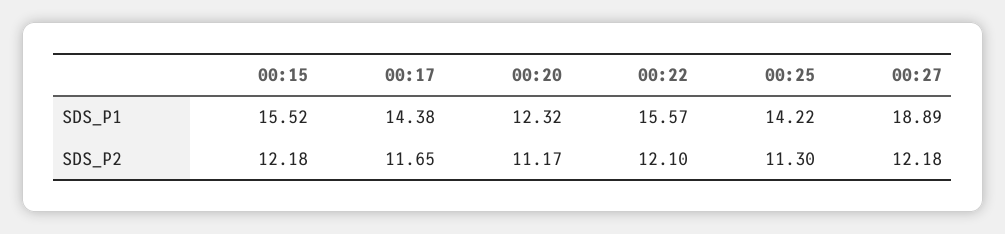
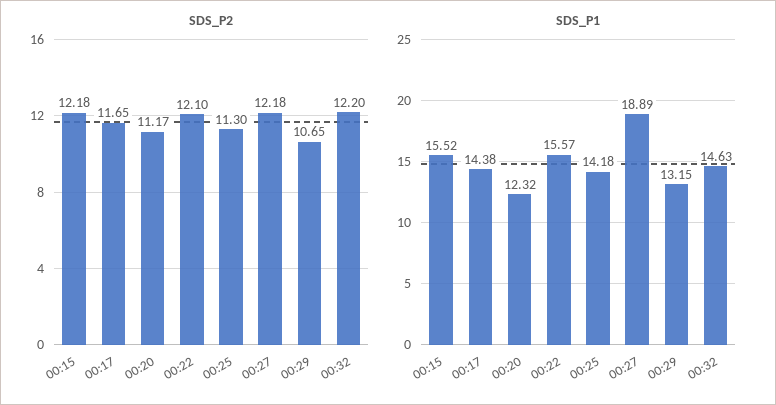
SDS_P1, 00:25: 14.22 -> 14.18
SDS_P2, 00:29: none -> 10.65
SDS_P2, 00:32: none -> 12.2
SDS_P1, 00:29: none -> 13.15
SDS_P1, 00:32: none -> 14.63

